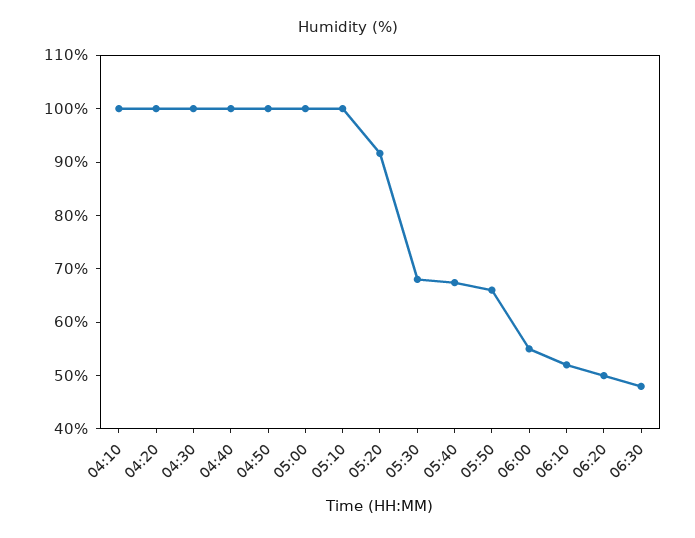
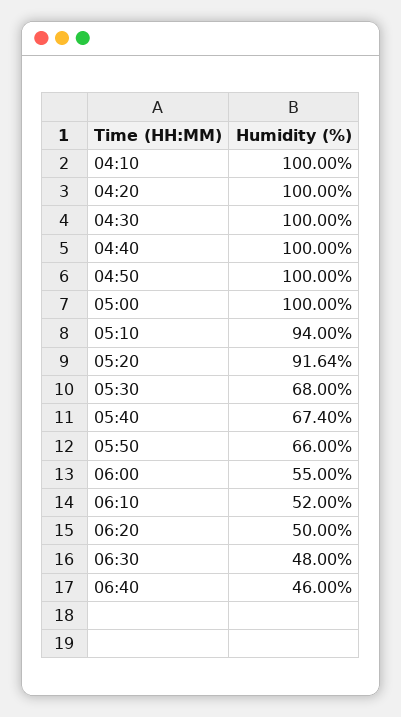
05:10: 100 -> 94
06:40: none -> 46

